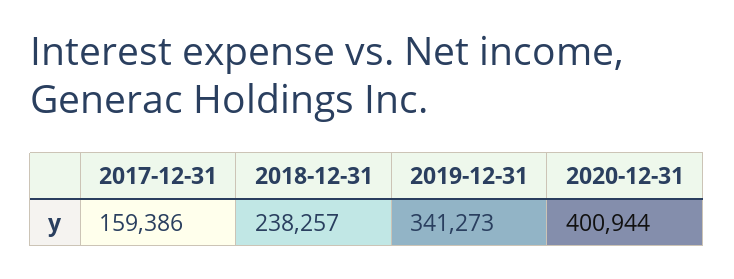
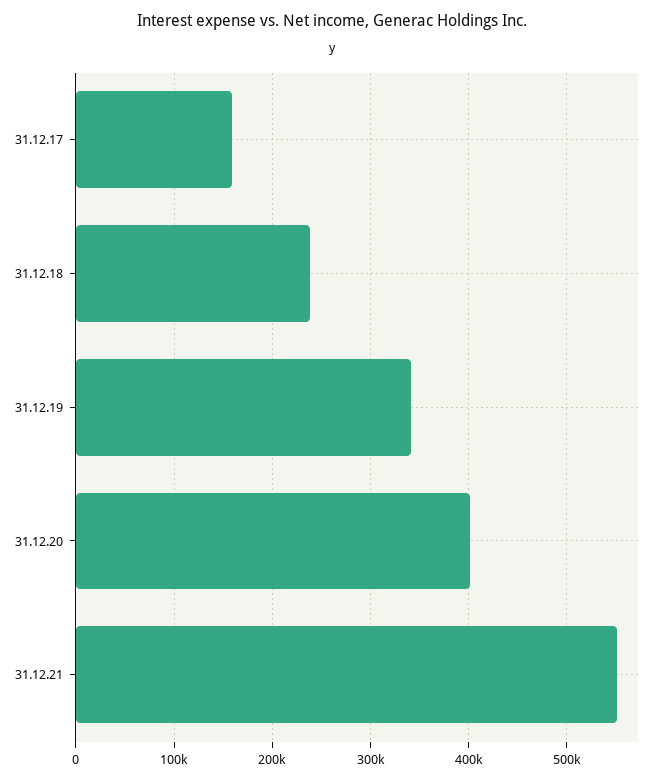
31.12.21: none -> 550000

